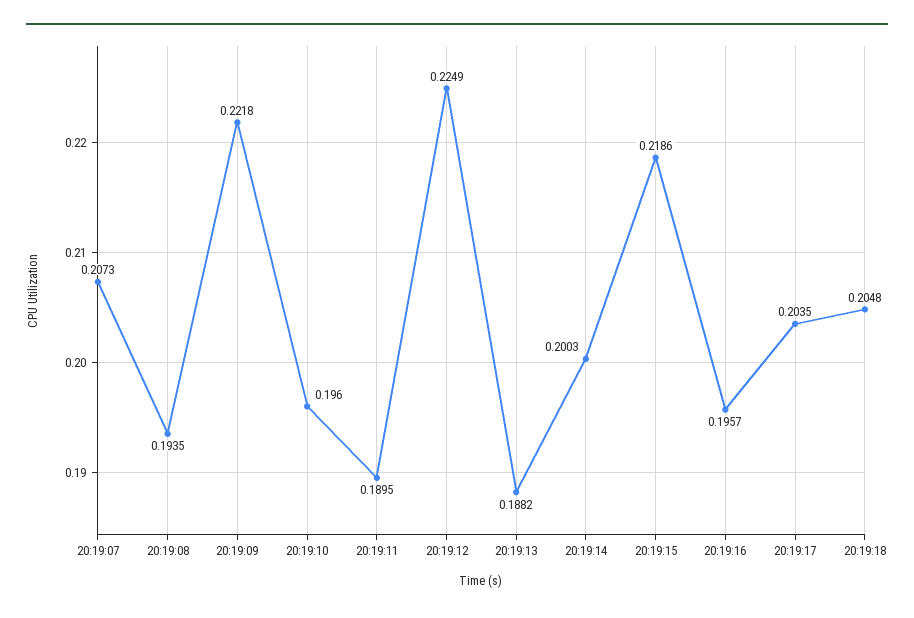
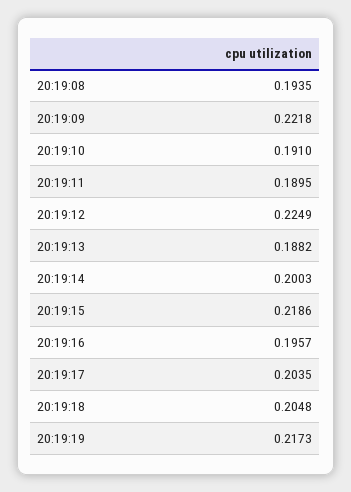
20:19:07: 0.2073 -> none
20:19:10: 0.196 -> 0.191
20:19:19: none -> 0.2173

